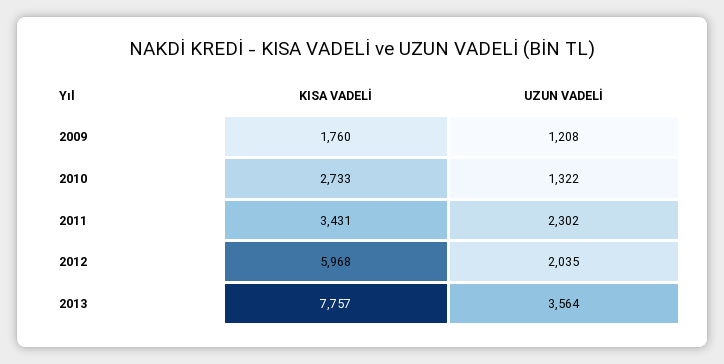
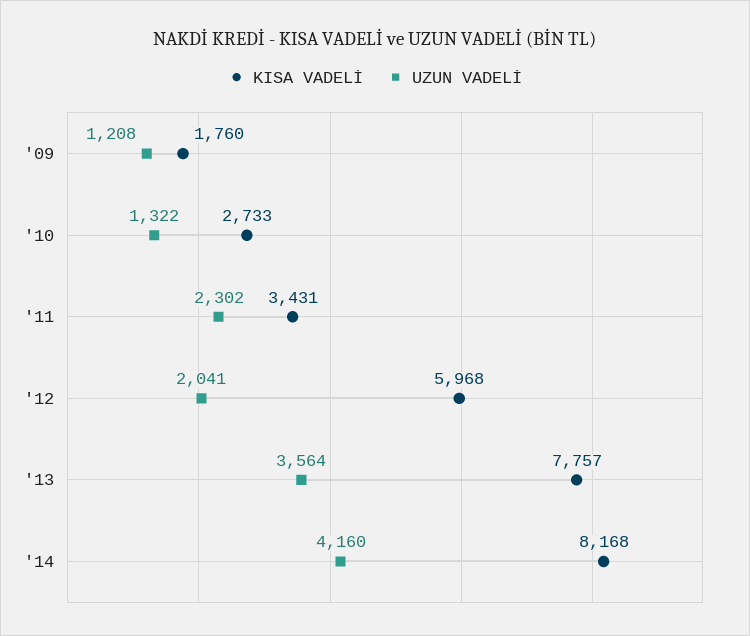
UZUN VADELİ, 2012: 2035 -> 2041
KISA VADELİ, '14: none -> 8168
UZUN VADELİ, '14: none -> 4160

